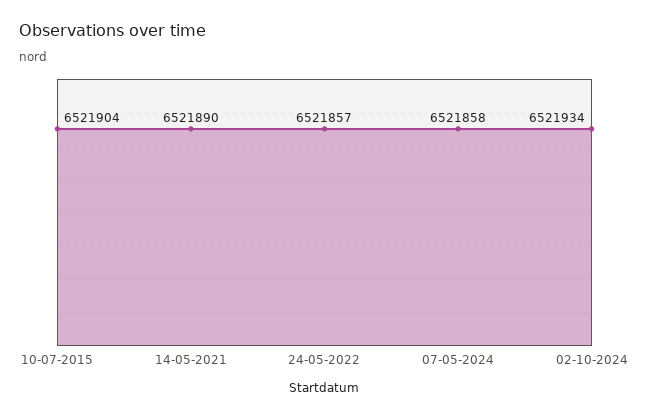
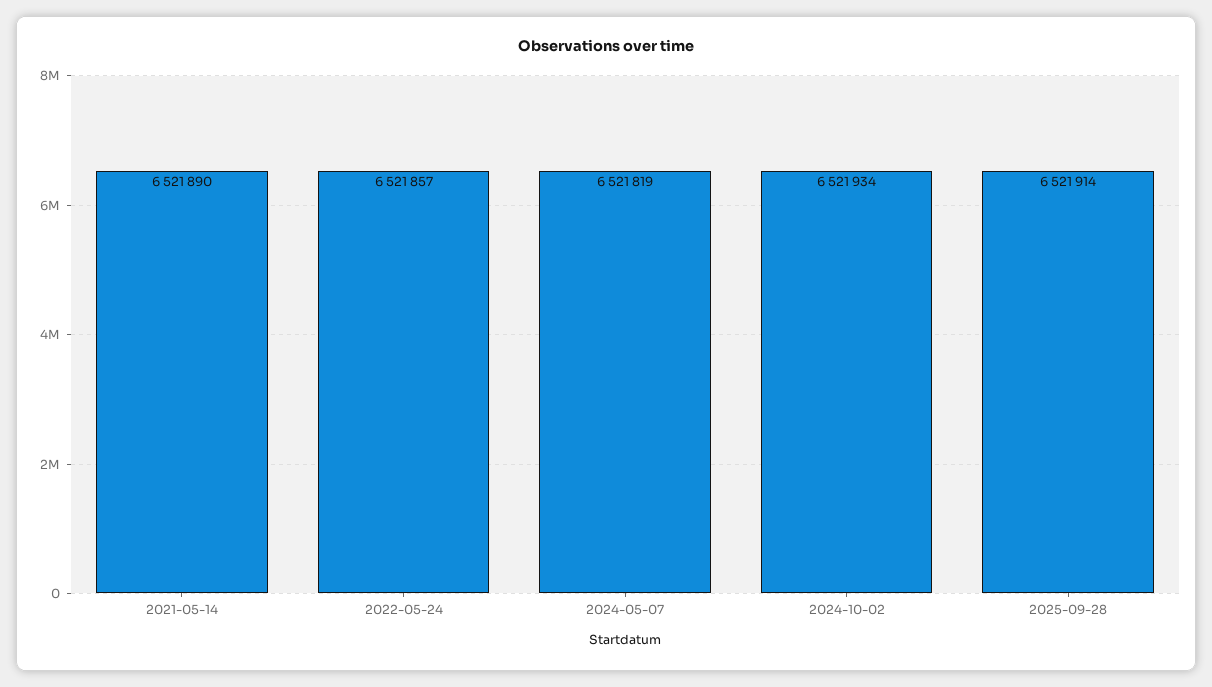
10-07-2015: 6521904 -> none
07-05-2024: 6521858 -> 6521819
2025-09-28: none -> 6521914

